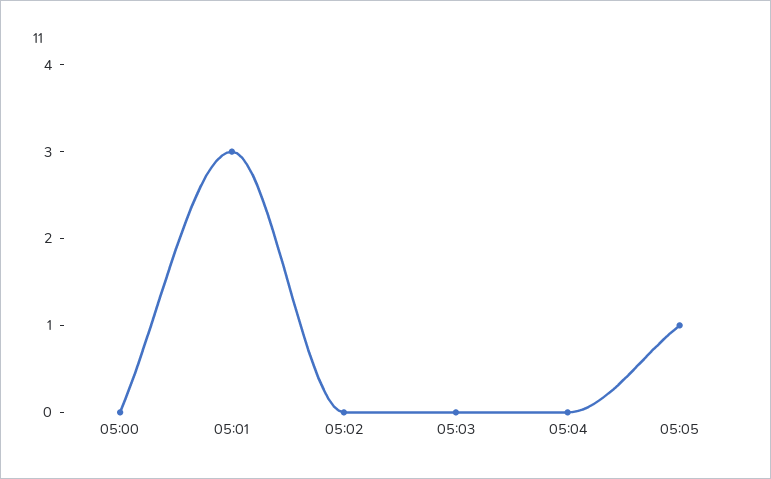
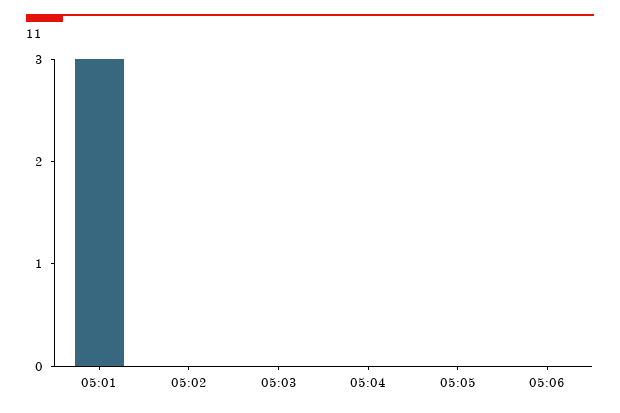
05:00: 0 -> none
05:05: 1 -> 0
05:06: none -> 0

